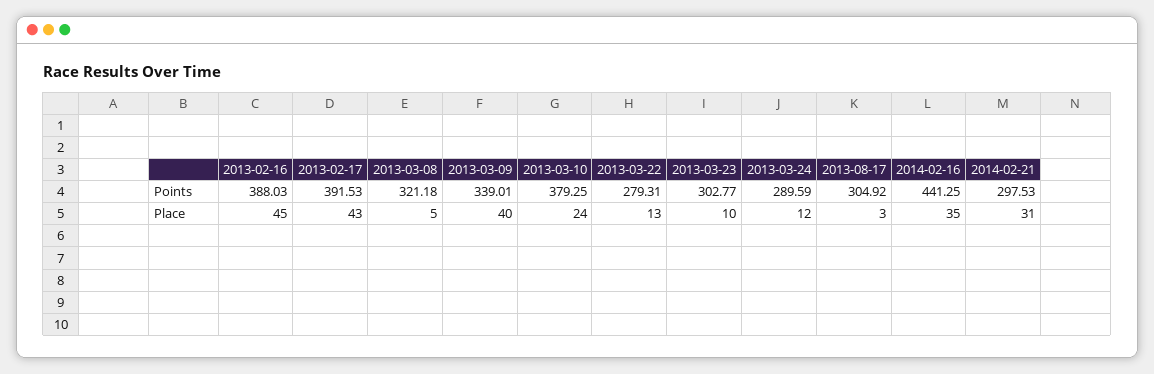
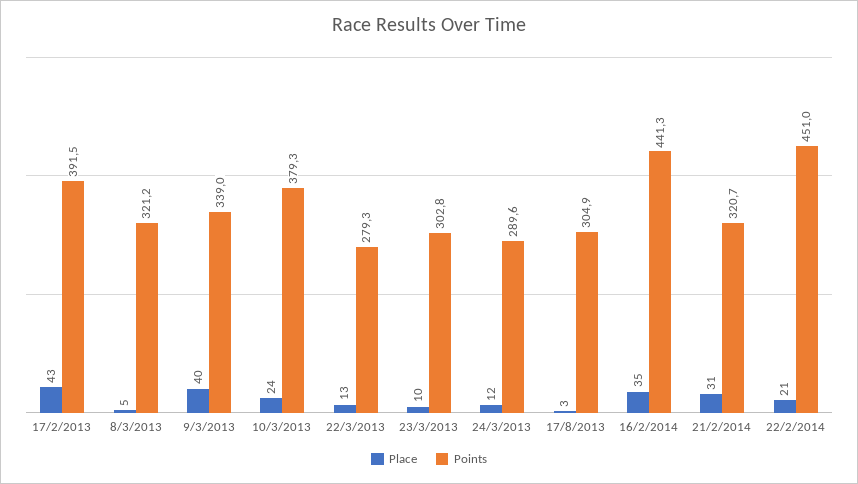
Points, 2013-02-16: 388.03 -> none
Points, 2014-02-21: 297.53 -> 320.7
Place, 2013-02-16: 45 -> none
Place, 22/2/2014: none -> 21
Points, 22/2/2014: none -> 451

